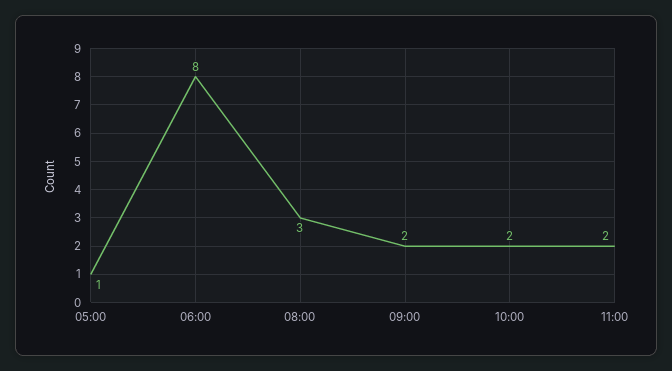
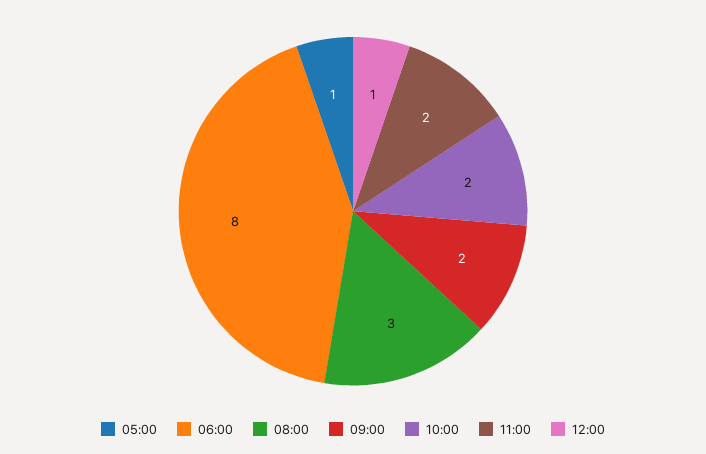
12:00: none -> 1

